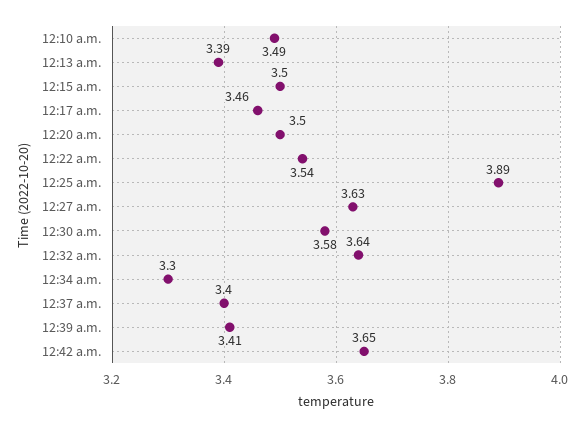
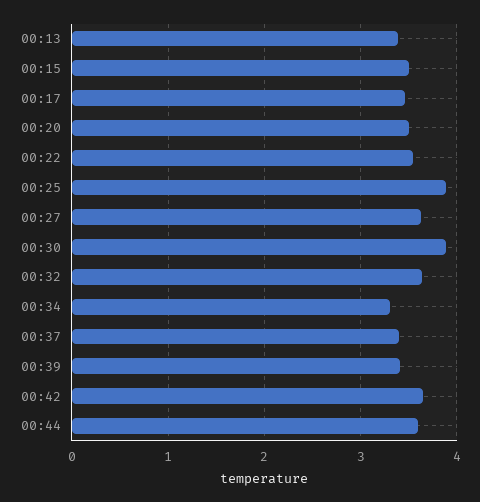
12:10 a.m.: 3.49 -> none
12:30 a.m.: 3.58 -> 3.9
00:44: none -> 3.6

